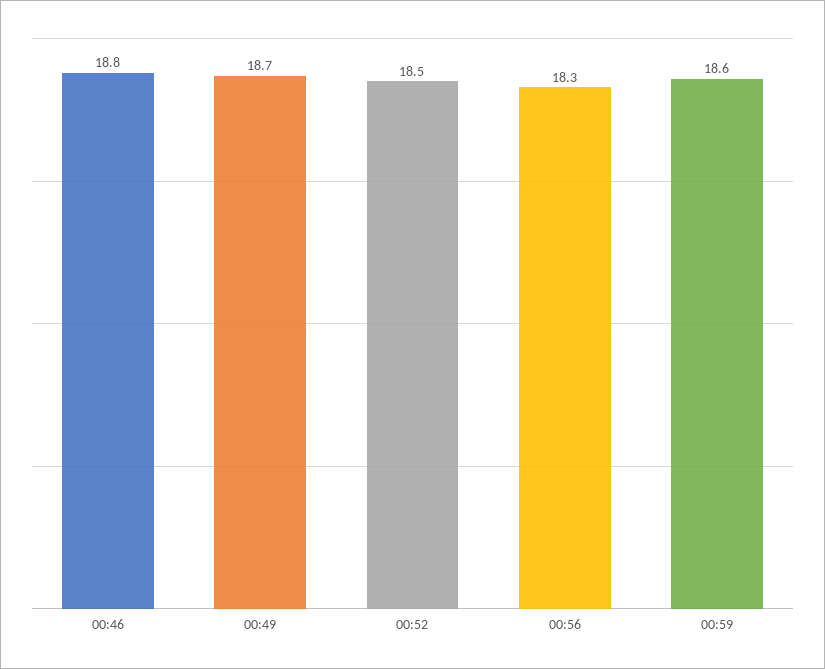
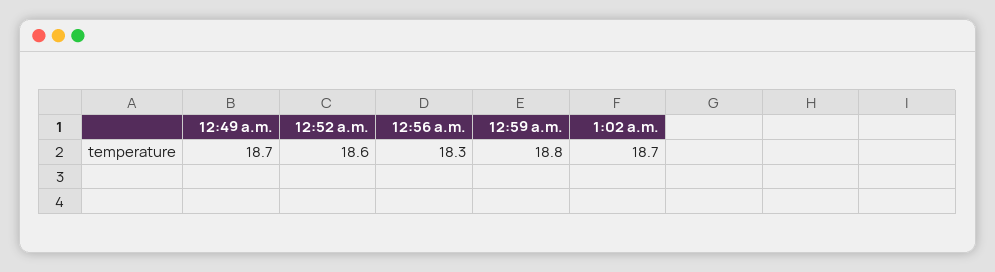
00:46: 18.8 -> none
00:52: 18.5 -> 18.6
00:59: 18.6 -> 18.8
1:02 a.m.: none -> 18.7

